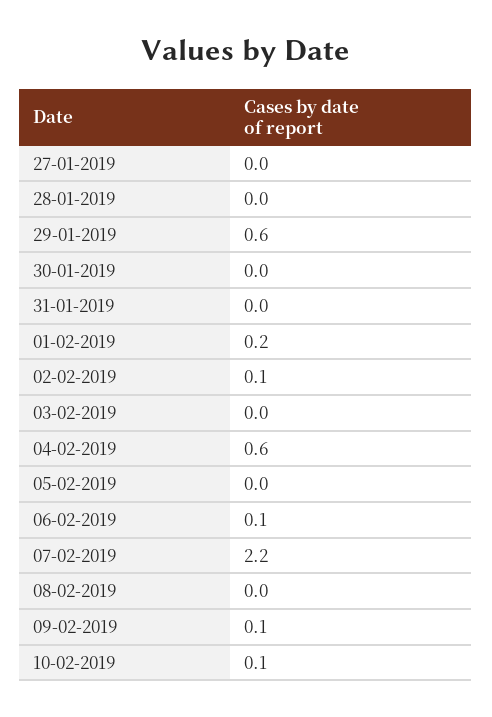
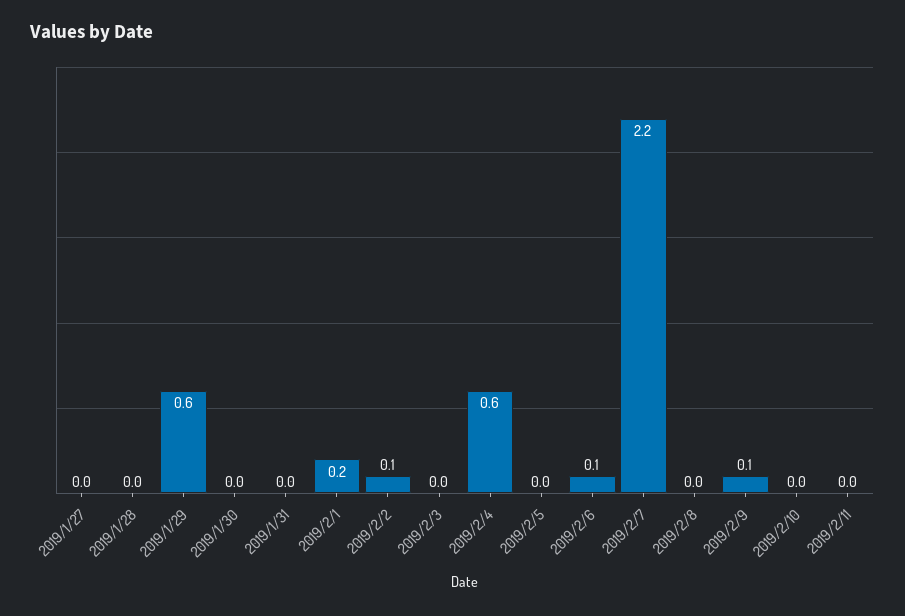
10-02-2019: 0.1 -> 0
2019/2/11: none -> 0

